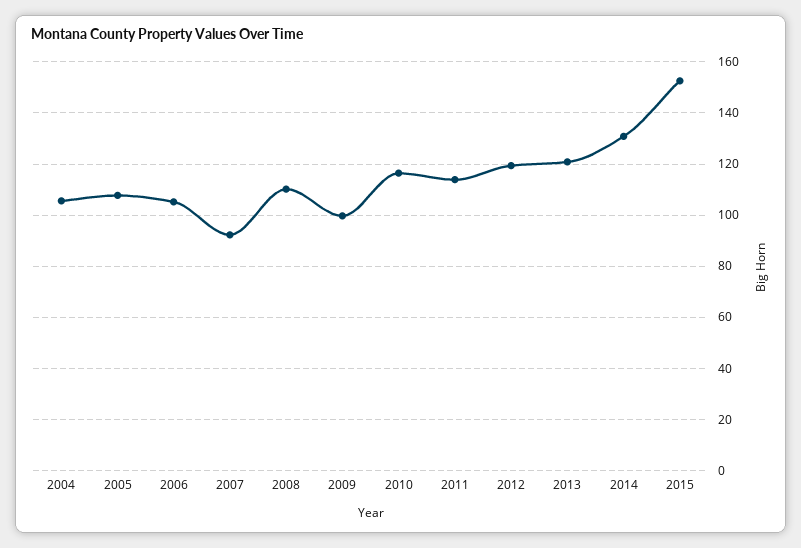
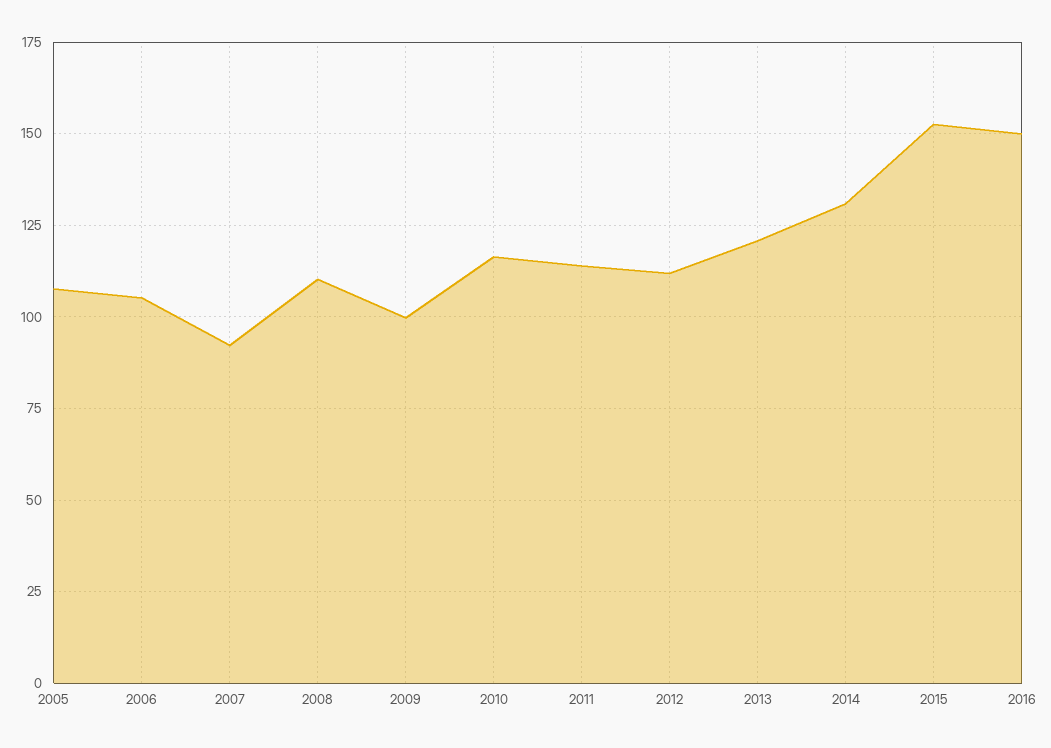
2004: 105 -> none
2012: 120 -> 112.5
2016: none -> 150

